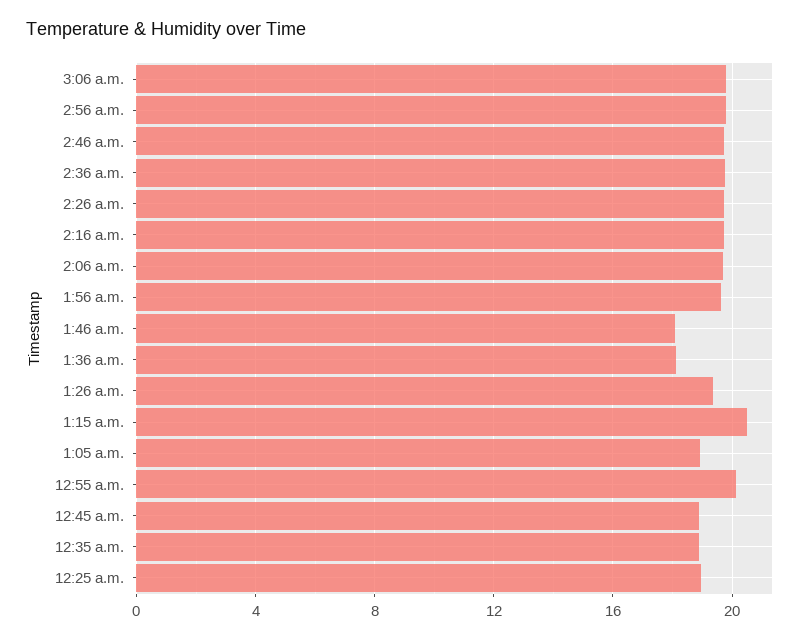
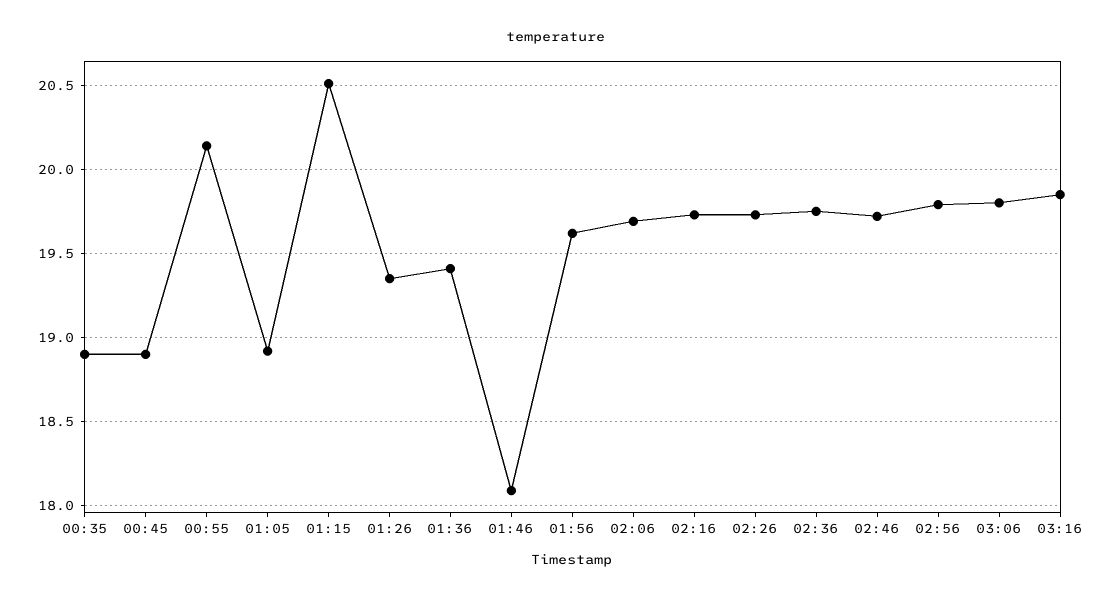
1:36 a.m.: 18 -> 19.4
12:25 a.m.: 19 -> none
03:16: none -> 19.85

